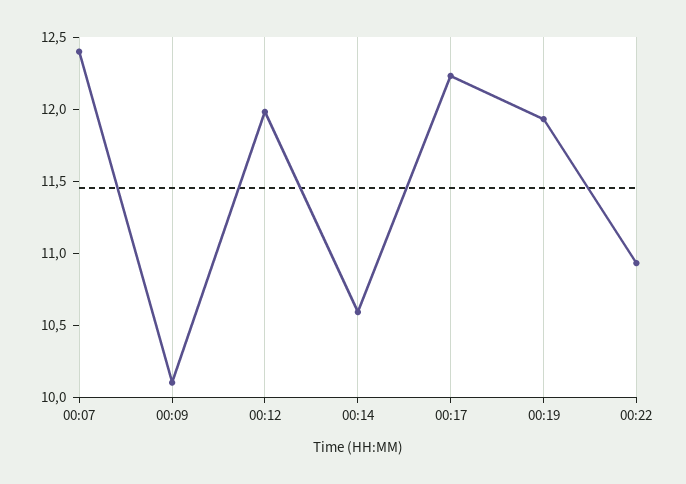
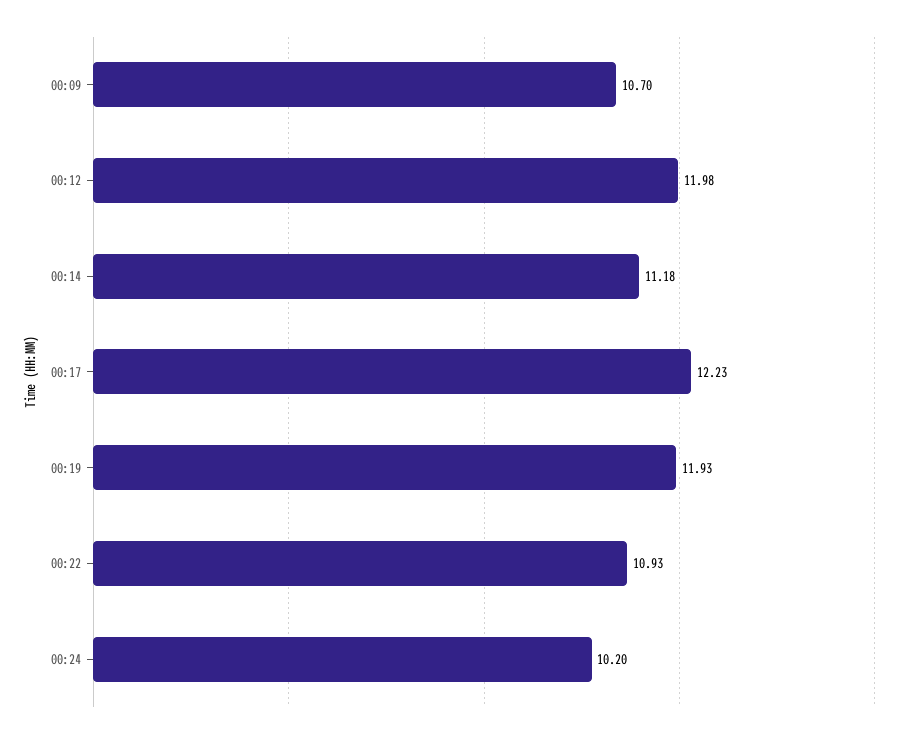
00:07: 12.4 -> none
00:09: 10.1 -> 10.7
00:14: 10.6 -> 11.18
00:24: none -> 10.2

